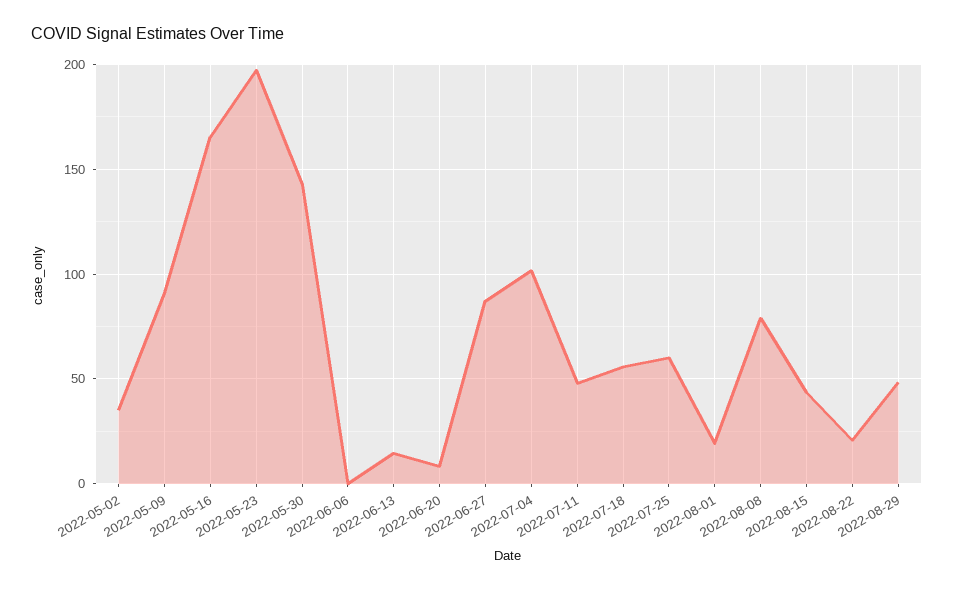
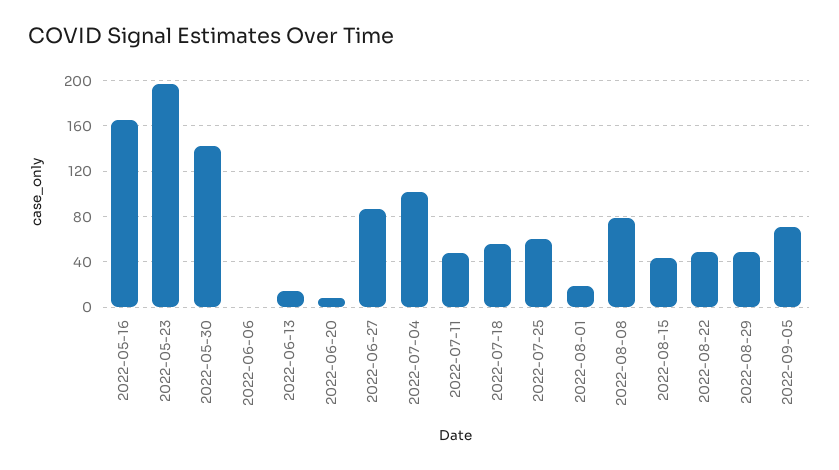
2022-05-02: 35 -> none
2022-05-09: 90 -> none
2022-08-22: 20 -> 50
2022-09-05: none -> 70

